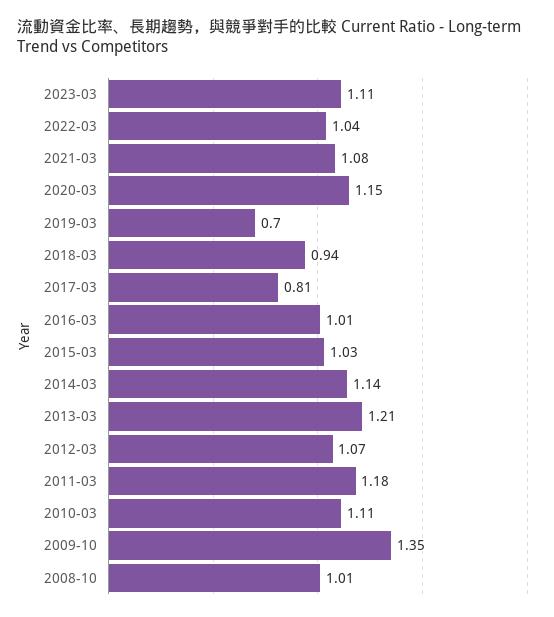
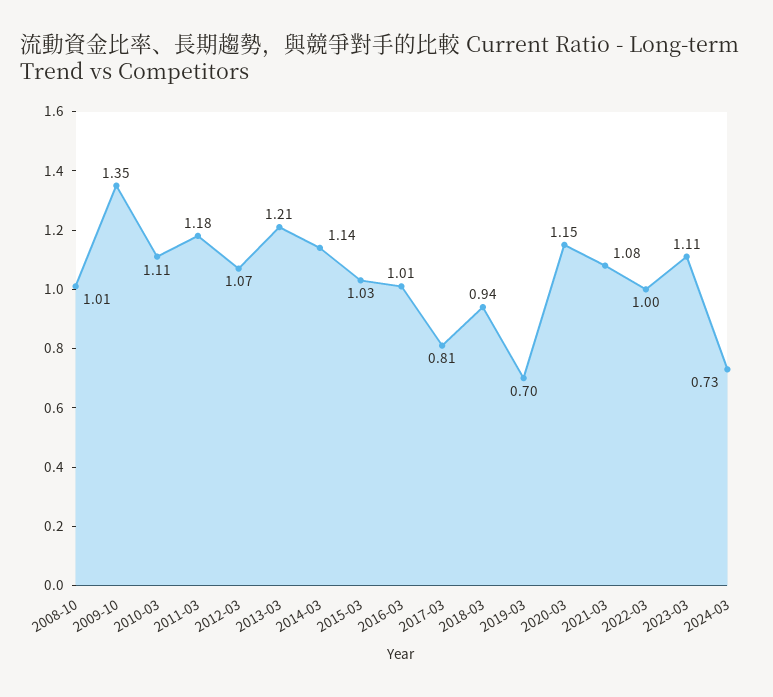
2022-03: 1.04 -> 1
2024-03: none -> 0.73

